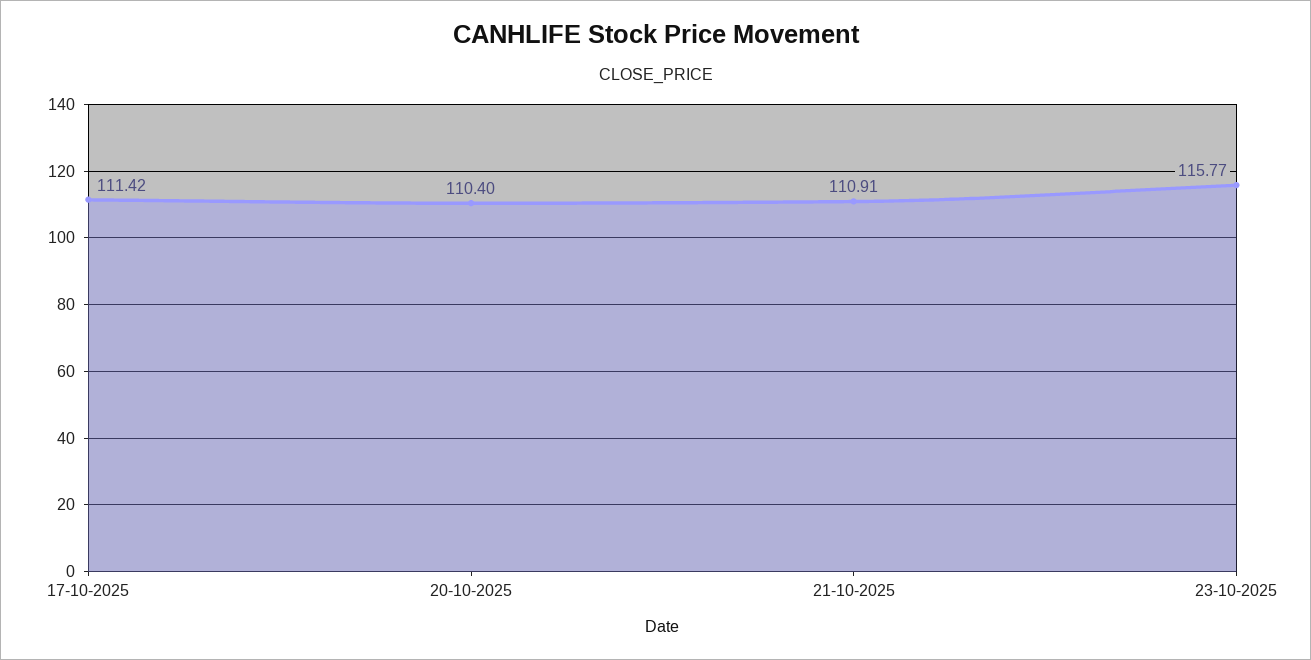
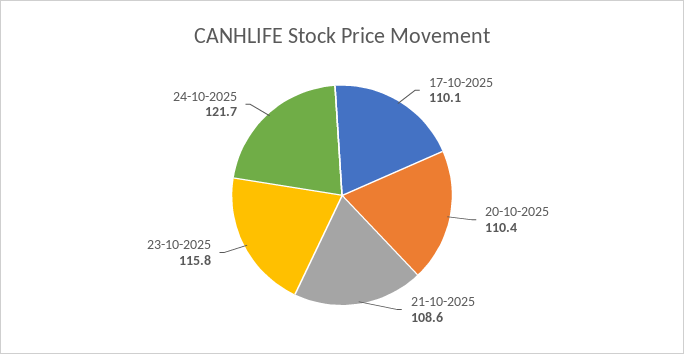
17-10-2025: 111.42 -> 110.1
21-10-2025: 110.91 -> 108.6
24-10-2025: none -> 121.7

